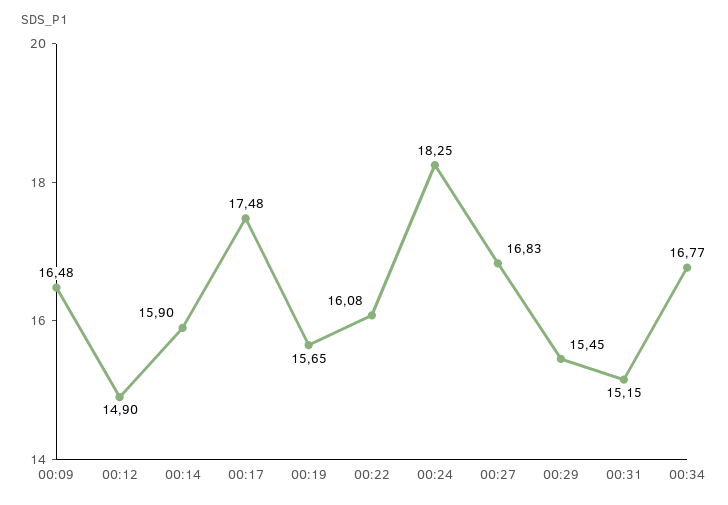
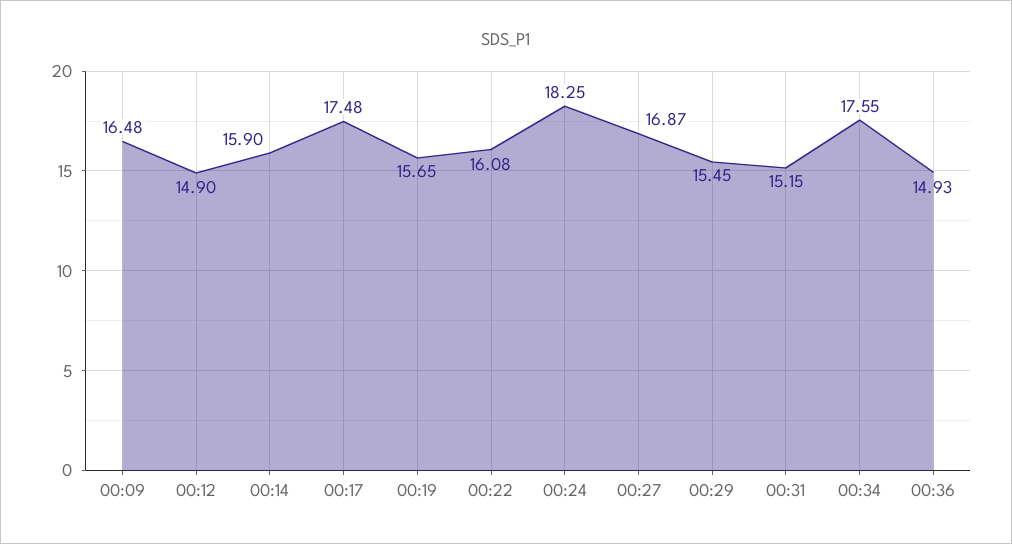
00:27: 16.83 -> 16.87
00:34: 16.77 -> 17.55
00:36: none -> 14.93

